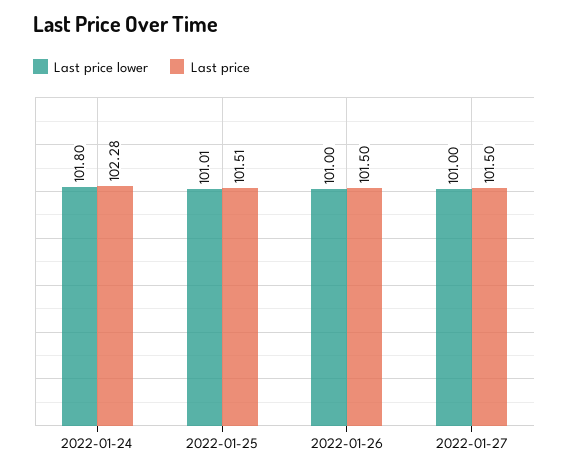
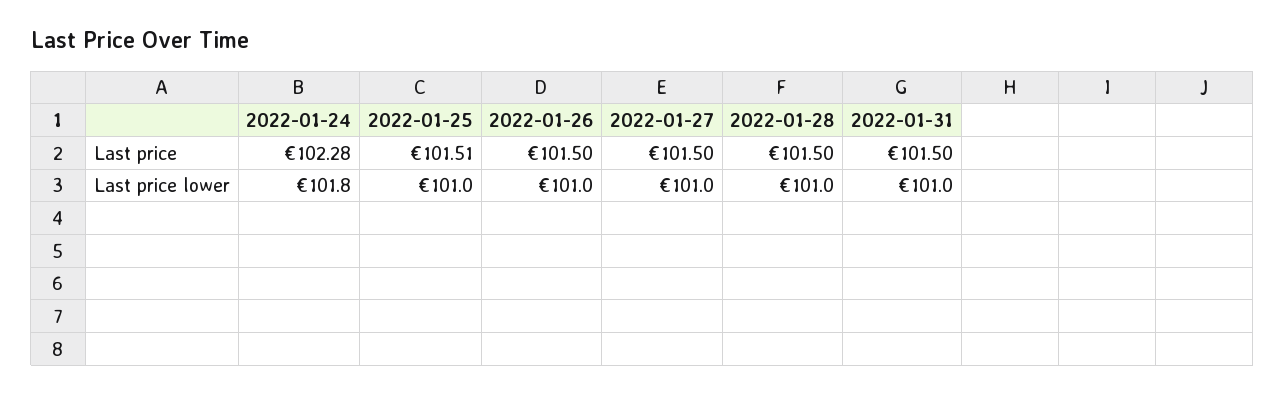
Last price lower, 2022-01-25: 101.01 -> 101
Last price, 2022-01-28: none -> 101.5
Last price, 2022-01-31: none -> 101.5
Last price lower, 2022-01-28: none -> 101
Last price lower, 2022-01-31: none -> 101

